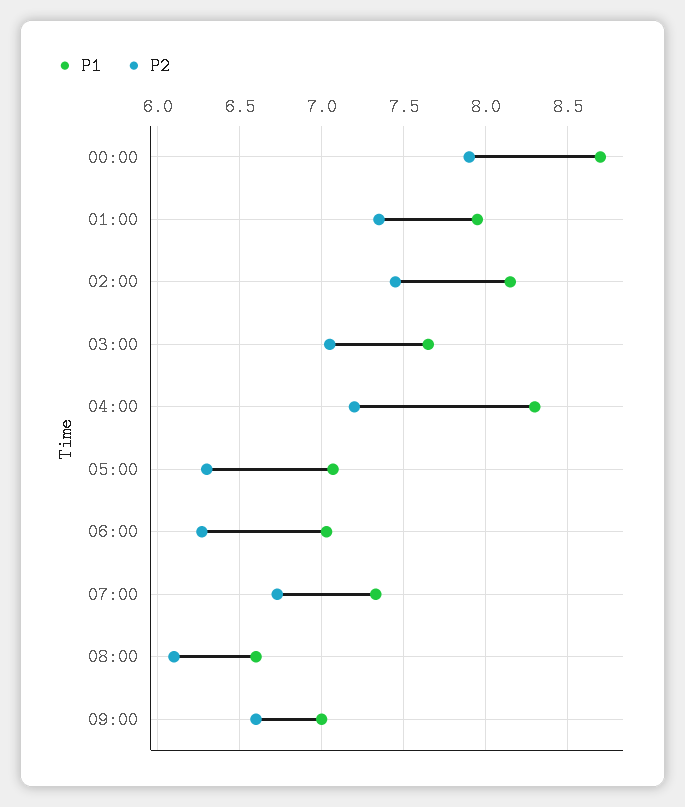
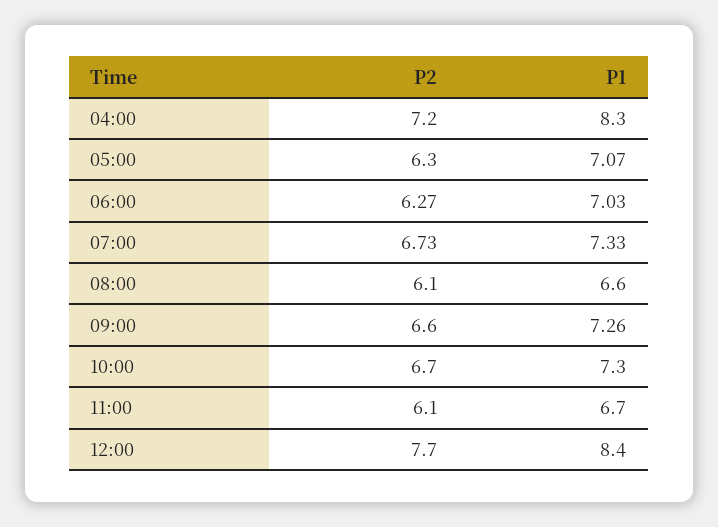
P1, 00:00: 8.7 -> none
P2, 00:00: 7.9 -> none
P1, 01:00: 7.95 -> none
P2, 01:00: 7.35 -> none
P1, 02:00: 8.15 -> none
P2, 02:00: 7.45 -> none
P1, 03:00: 7.65 -> none
P2, 03:00: 7.05 -> none
P1, 09:00: 7 -> 7.26
P2, 10:00: none -> 6.7
P1, 10:00: none -> 7.3
P2, 11:00: none -> 6.1
P1, 11:00: none -> 6.7
P2, 12:00: none -> 7.7
P1, 12:00: none -> 8.4

